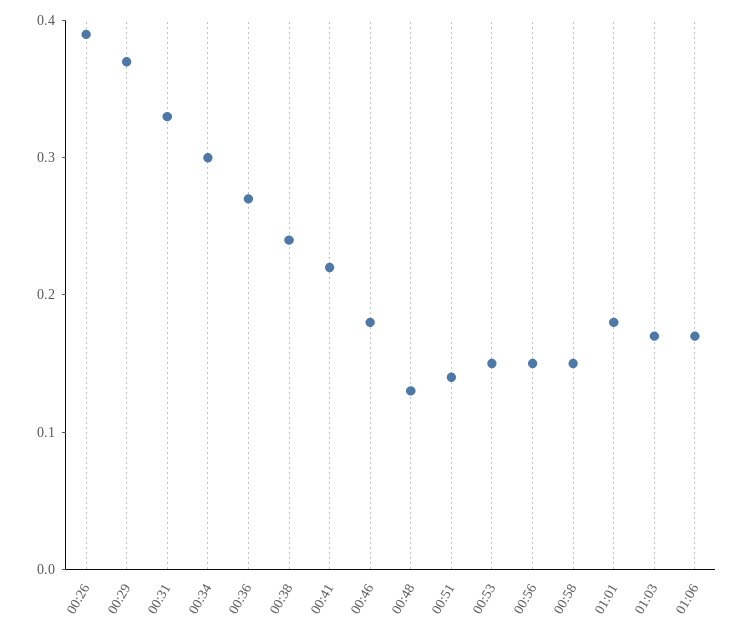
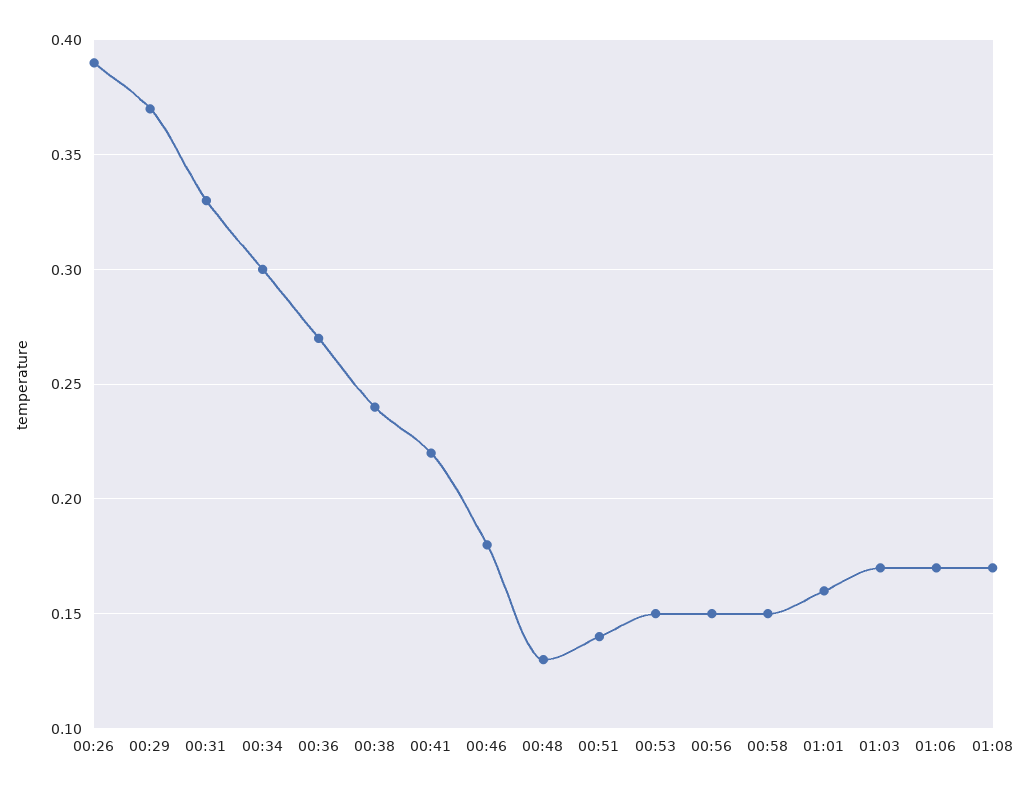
01:01: 0.18 -> 0.16
01:08: none -> 0.17

